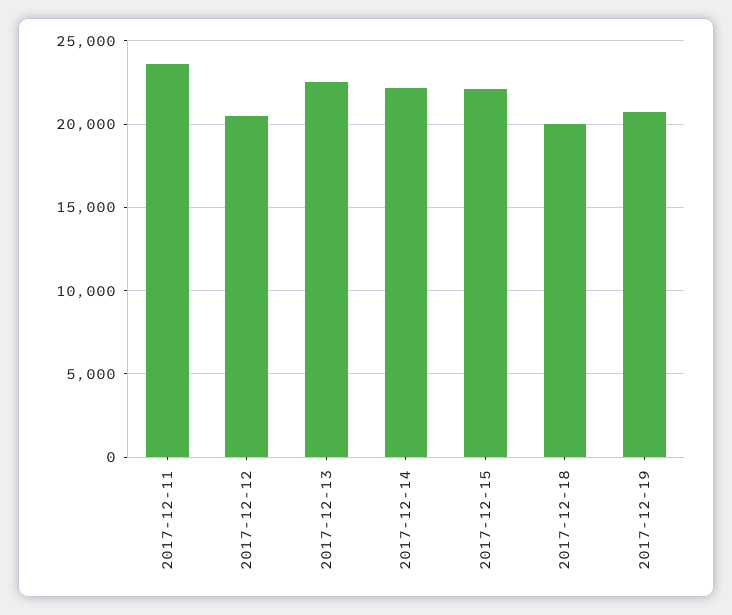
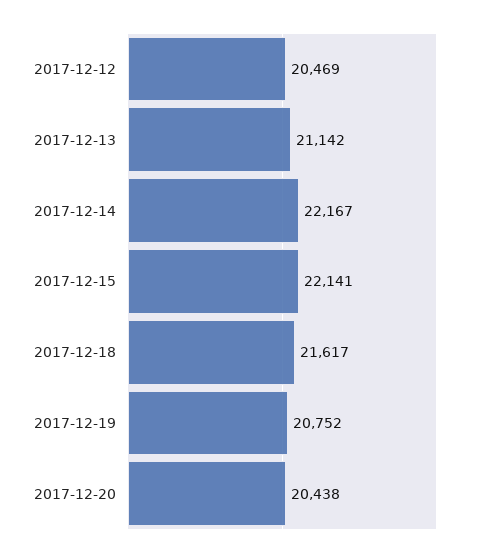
2017-12-11: 23500 -> none
2017-12-13: 22500 -> 21142
2017-12-18: 20000 -> 21617
2017-12-20: none -> 20438

